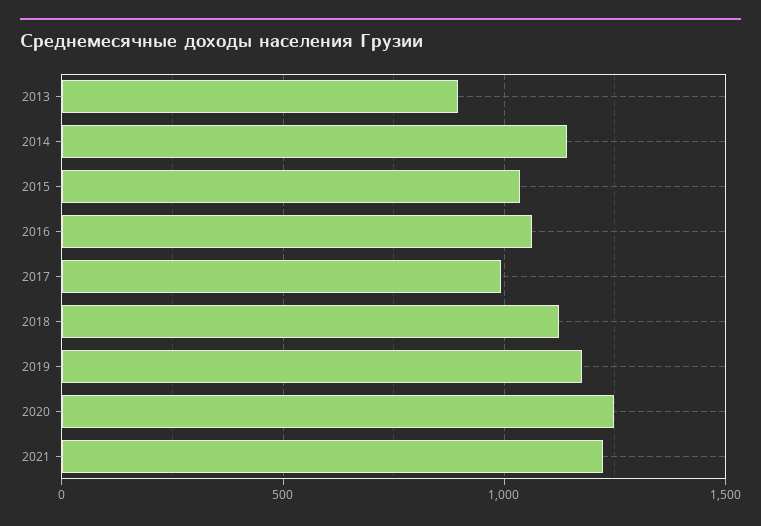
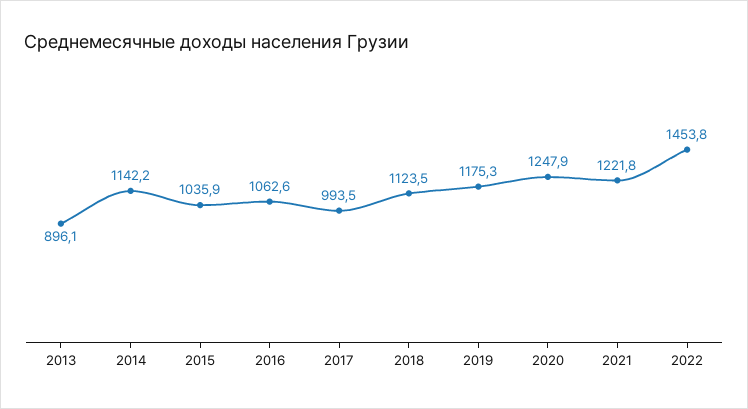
2022: none -> 1453.8

